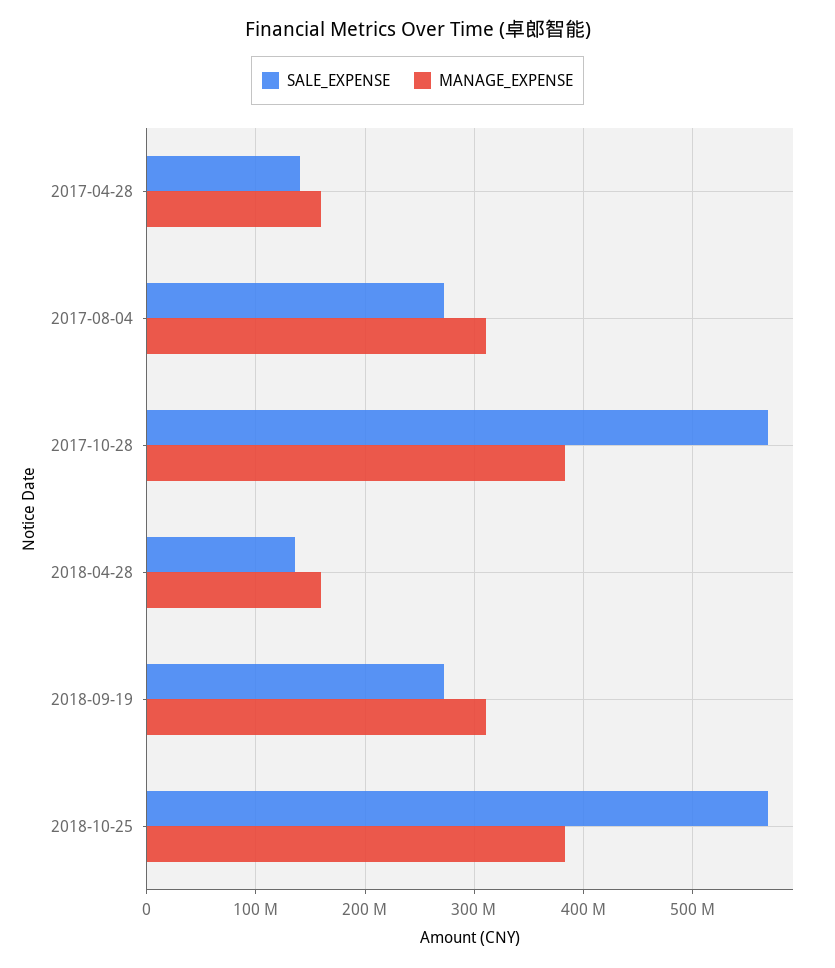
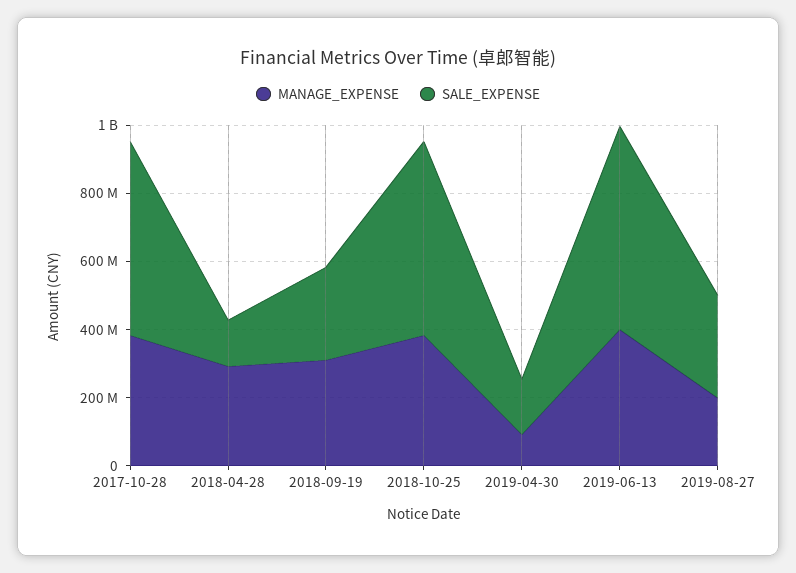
SALE_EXPENSE, 2017-04-28: 140000000 -> none
MANAGE_EXPENSE, 2017-04-28: 160000000 -> none
SALE_EXPENSE, 2017-08-04: 270000000 -> none
MANAGE_EXPENSE, 2017-08-04: 310000000 -> none
MANAGE_EXPENSE, 2018-04-28: 160000000 -> 300000000
MANAGE_EXPENSE, 2019-04-30: none -> 100000000
SALE_EXPENSE, 2019-04-30: none -> 150000000
MANAGE_EXPENSE, 2019-06-13: none -> 400000000
SALE_EXPENSE, 2019-06-13: none -> 600000000
MANAGE_EXPENSE, 2019-08-27: none -> 200000000
SALE_EXPENSE, 2019-08-27: none -> 300000000

